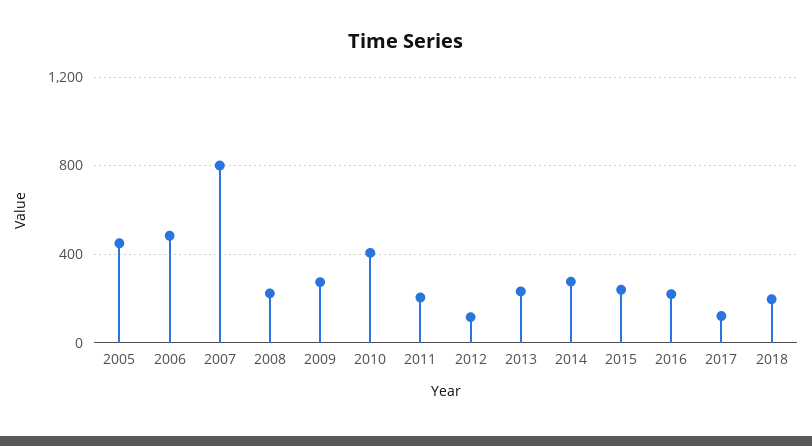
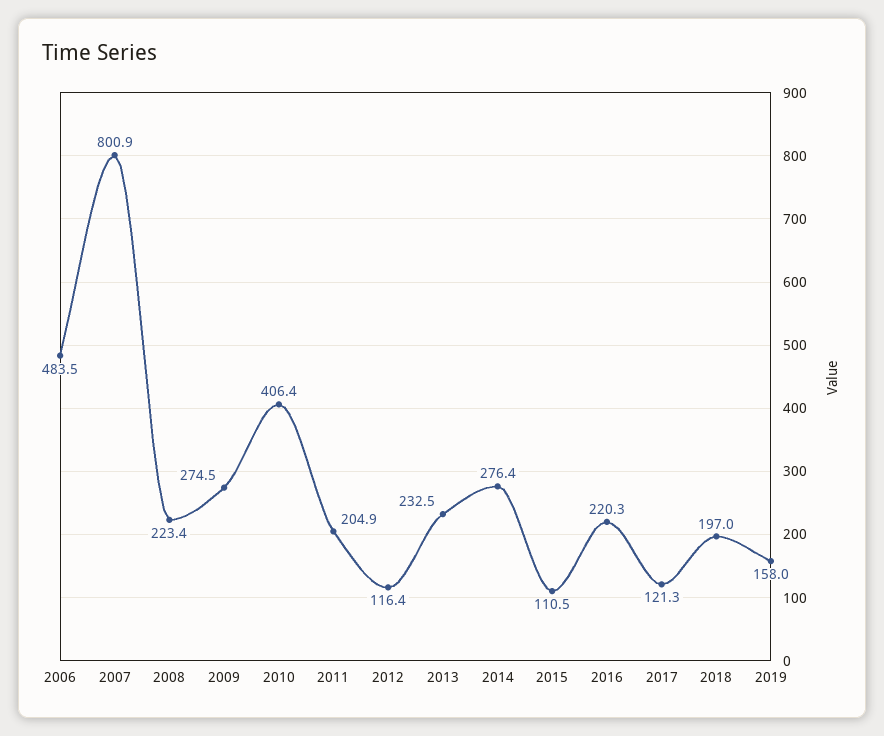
2005: 450 -> none
2015: 250 -> 110.5
2019: none -> 158

